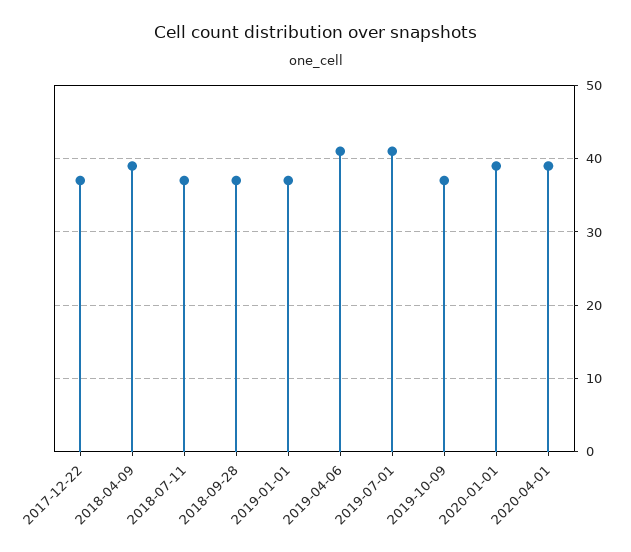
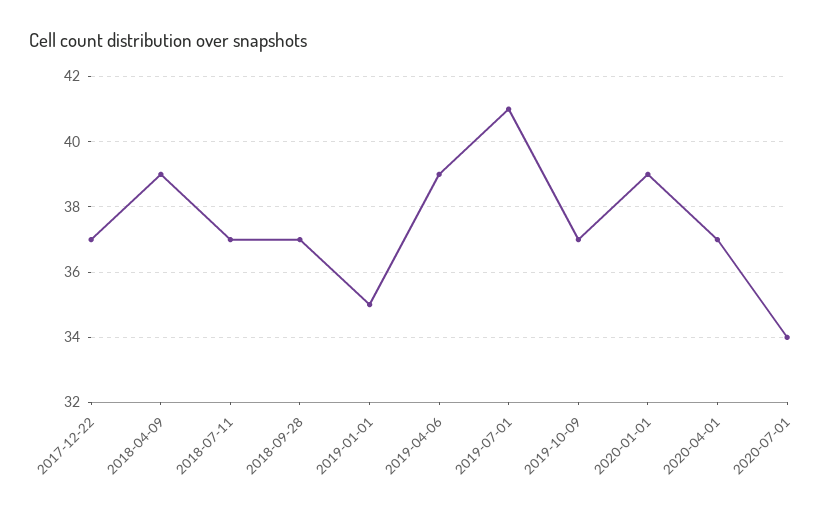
2019-01-01: 37 -> 35
2019-04-06: 41 -> 39
2020-04-01: 39 -> 37
2020-07-01: none -> 34

